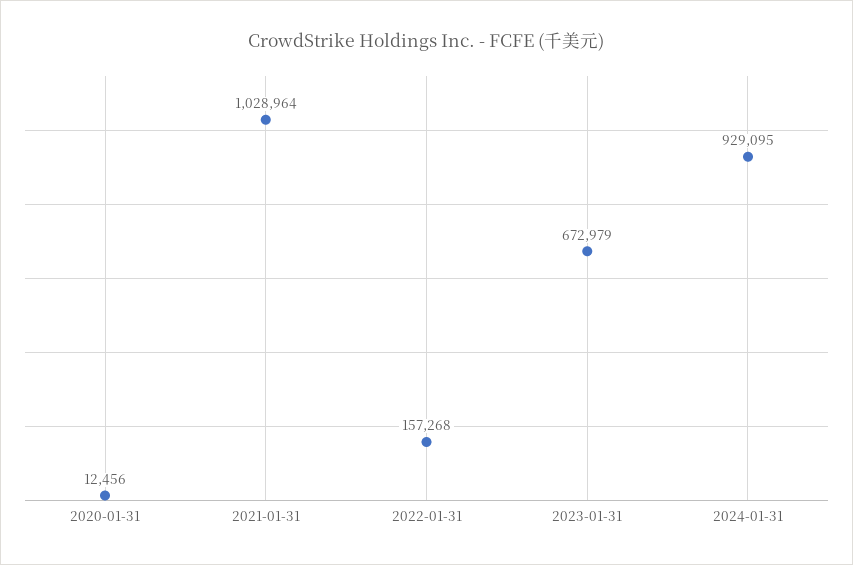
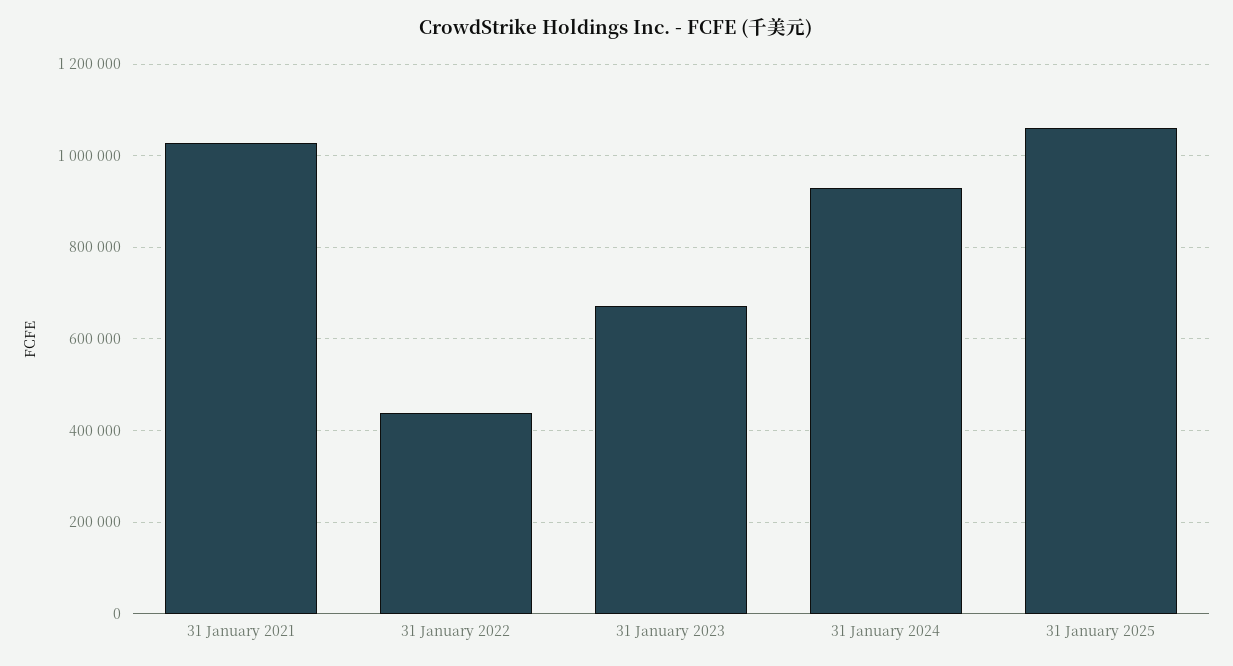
2020-01-31: 12456 -> none
2022-01-31: 157268 -> 440000
31 January 2025: none -> 1060000

